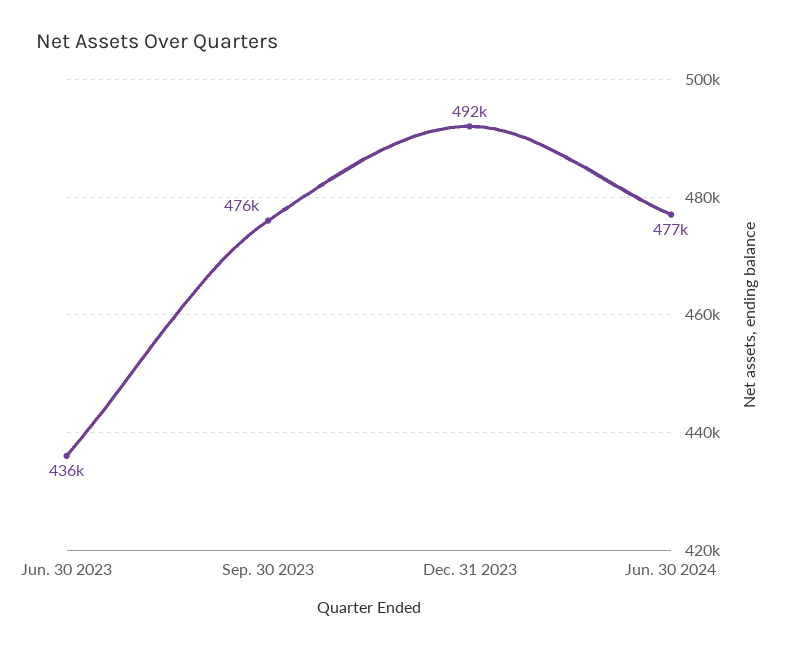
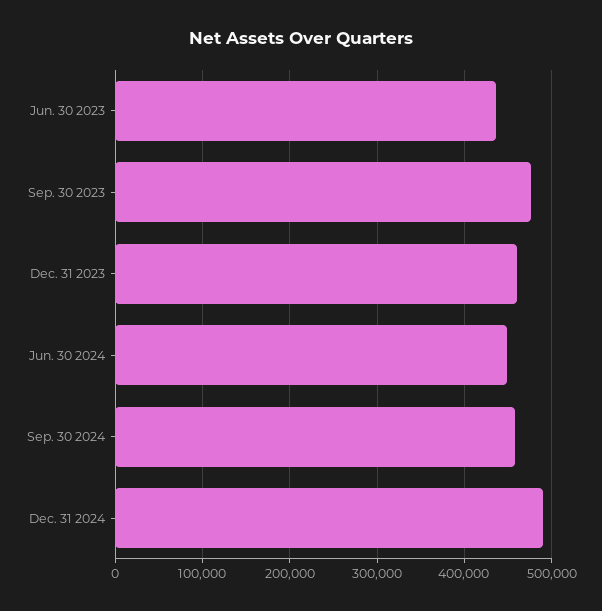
Dec. 31 2023: 492000 -> 460000
Jun. 30 2024: 477000 -> 450000
Sep. 30 2024: none -> 460000
Dec. 31 2024: none -> 490000

